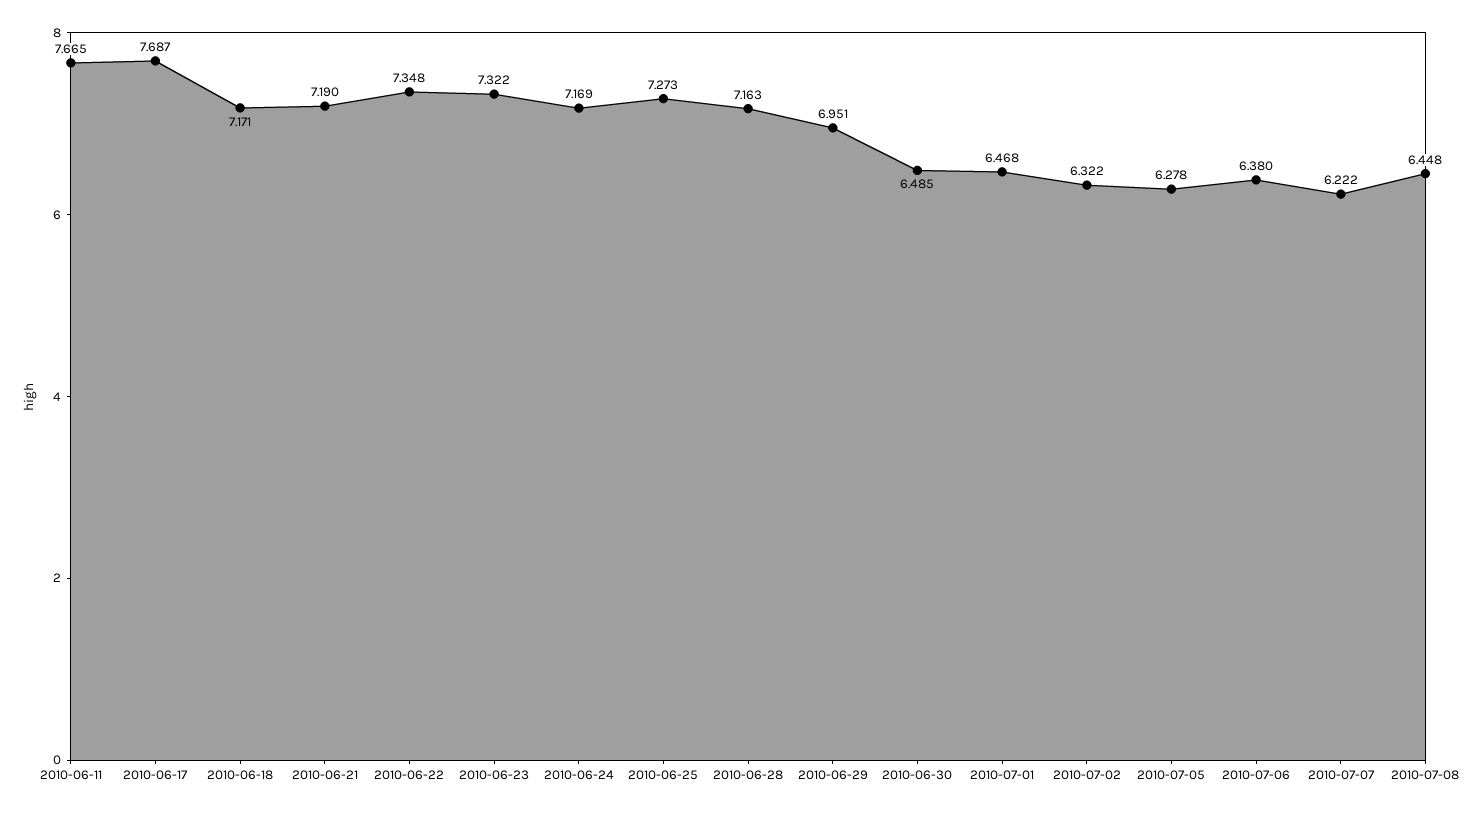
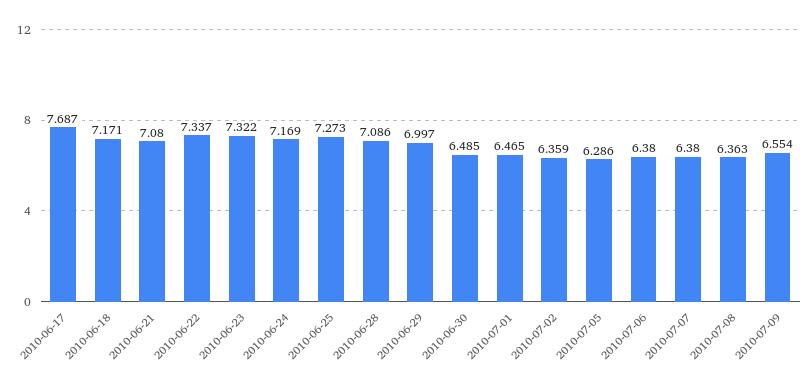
2010-06-11: 7.665 -> none
2010-06-21: 7.19 -> 7.08
2010-06-22: 7.348 -> 7.337
2010-06-28: 7.163 -> 7.086
2010-06-29: 6.951 -> 6.997
2010-07-01: 6.468 -> 6.465
2010-07-02: 6.322 -> 6.359
2010-07-05: 6.278 -> 6.286
2010-07-07: 6.222 -> 6.38
2010-07-08: 6.448 -> 6.363
2010-07-09: none -> 6.554

